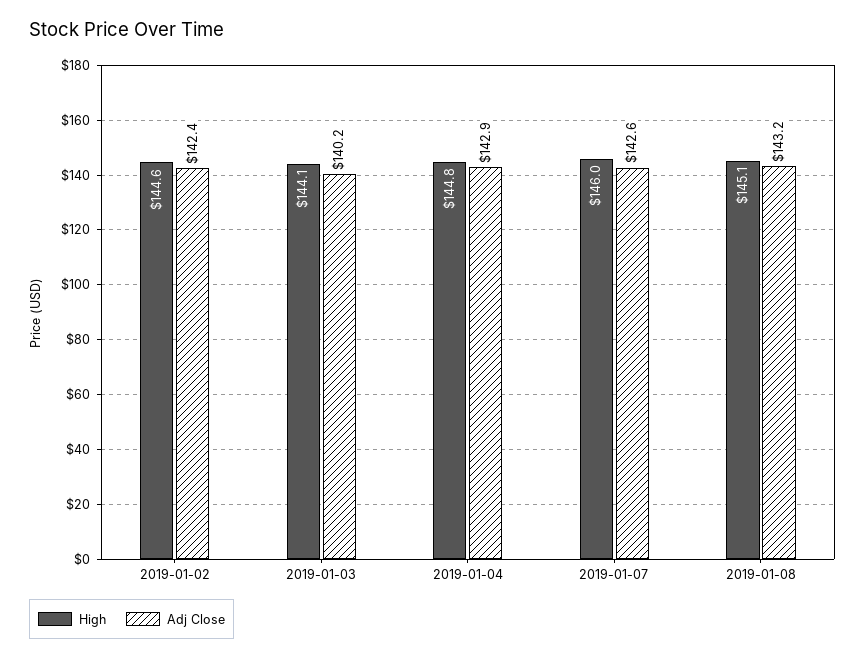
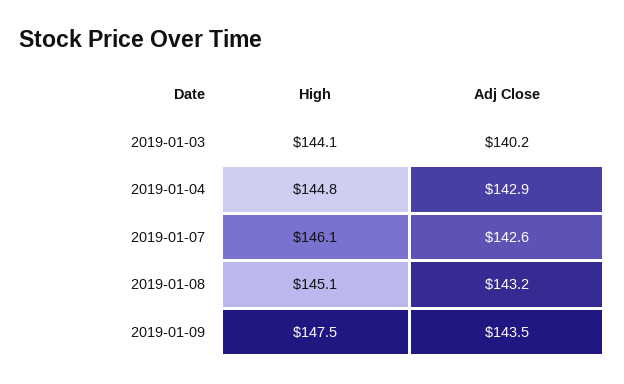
High, 2019-01-02: 144.6 -> none
Adj Close, 2019-01-02: 142.4 -> none
High, 2019-01-07: 146 -> 146.1
High, 2019-01-09: none -> 147.5
Adj Close, 2019-01-09: none -> 143.5

